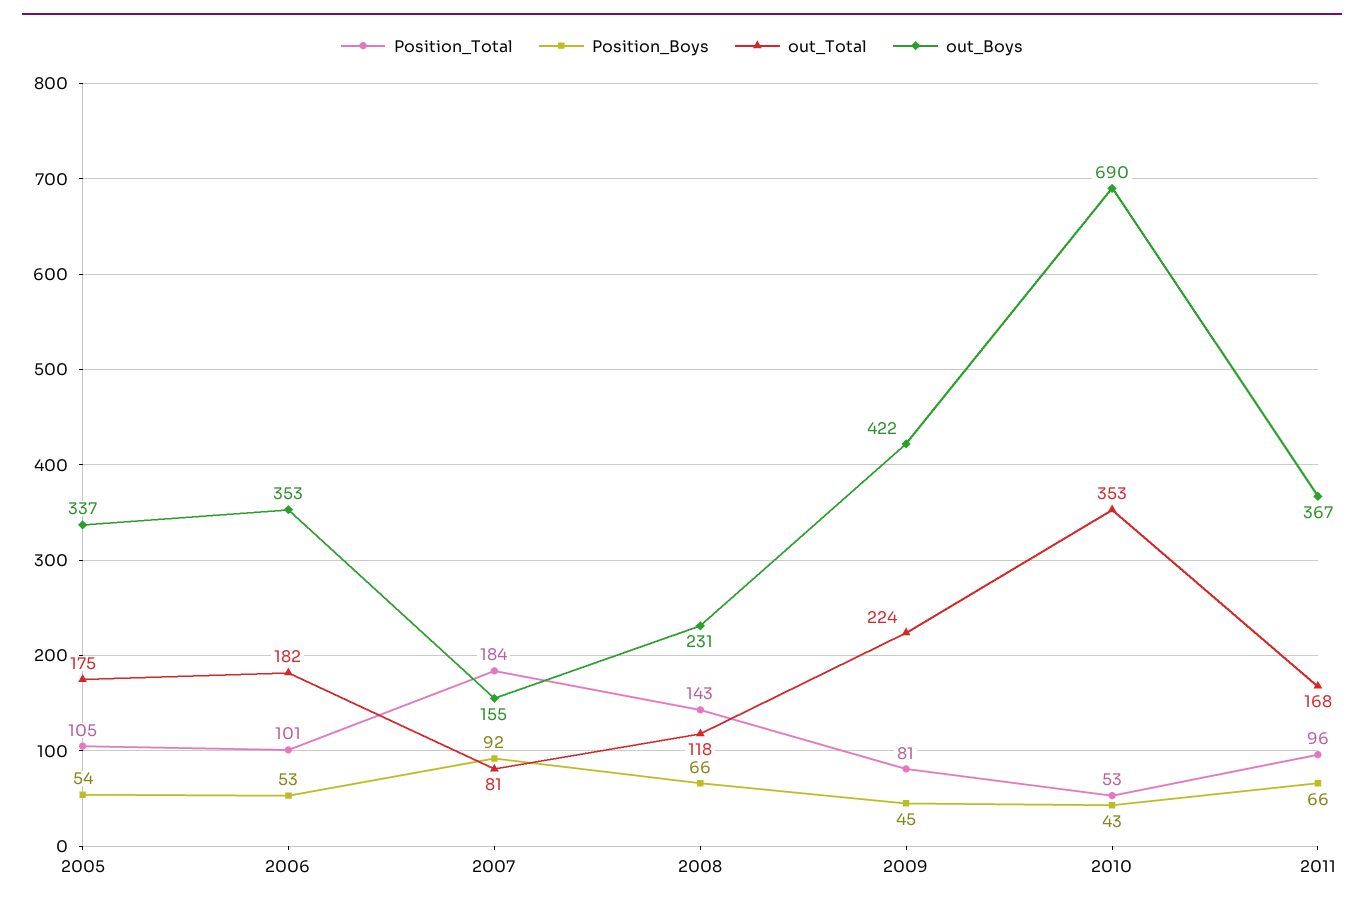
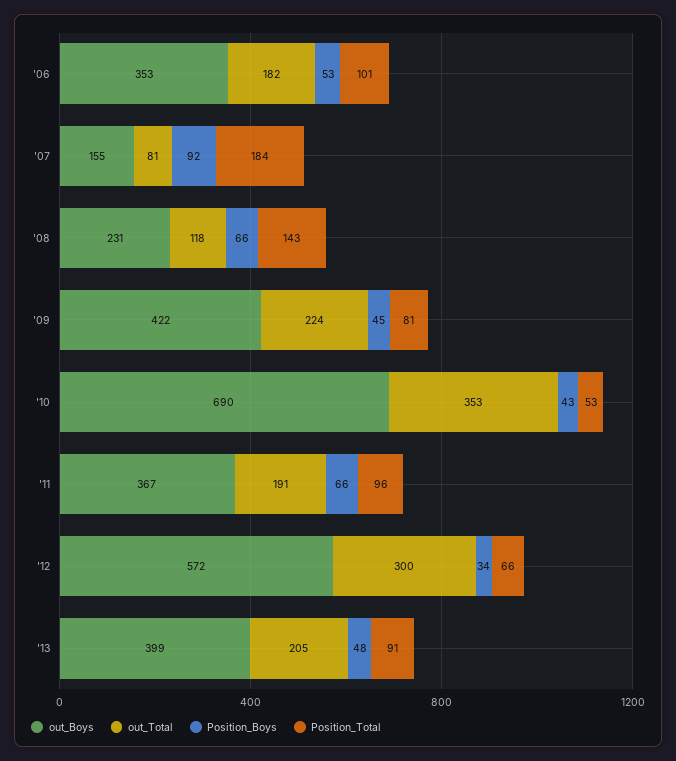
Position_Total, 2005: 105 -> none
Position_Boys, 2005: 54 -> none
out_Total, 2005: 175 -> none
out_Boys, 2005: 337 -> none
out_Total, 2011: 168 -> 191
out_Boys, '12: none -> 572
out_Total, '12: none -> 300
Position_Boys, '12: none -> 34
Position_Total, '12: none -> 66
out_Boys, '13: none -> 399
out_Total, '13: none -> 205
Position_Boys, '13: none -> 48
Position_Total, '13: none -> 91

